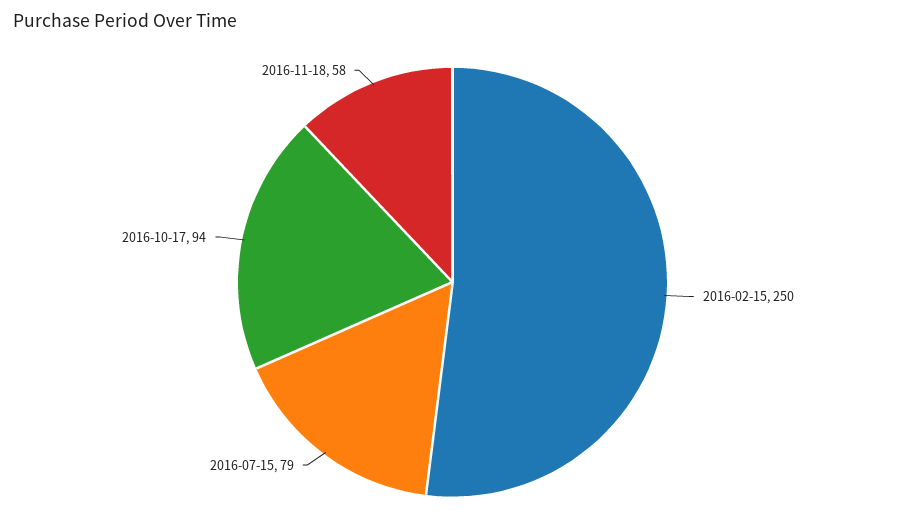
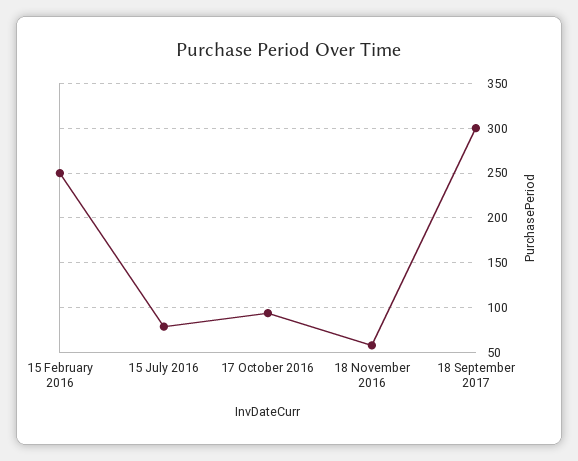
18 September 2017: none -> 300

